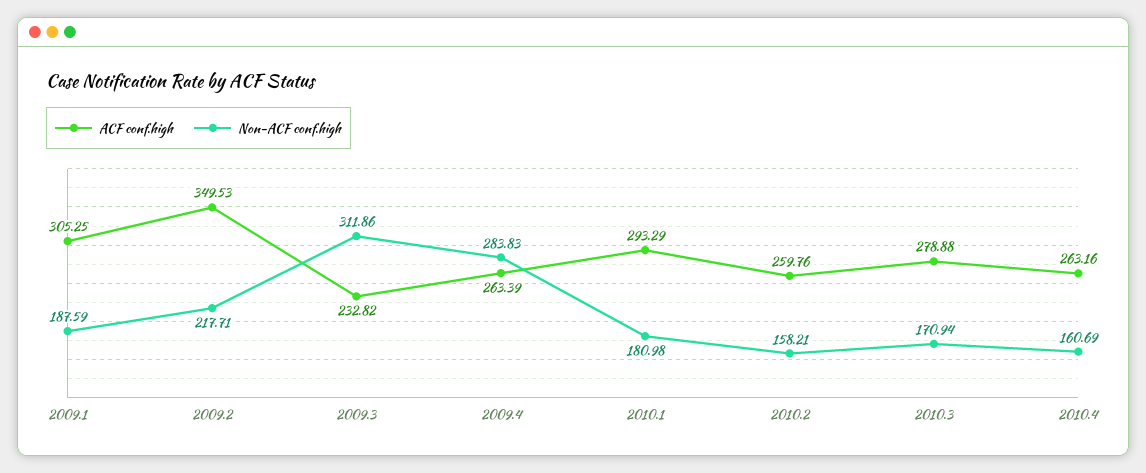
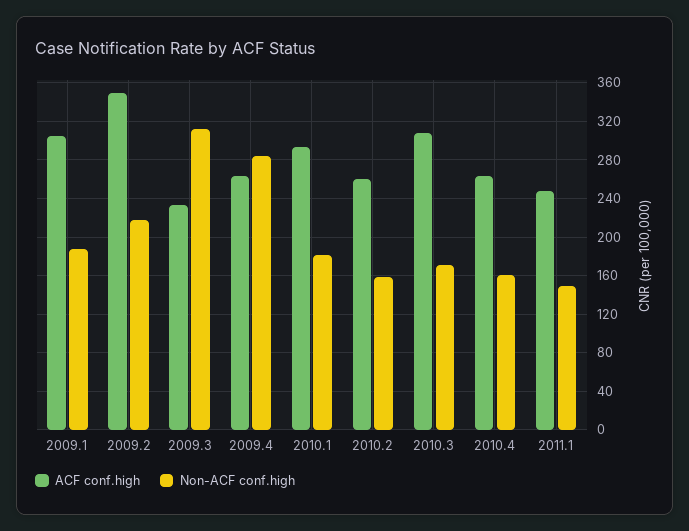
ACF conf.high, 2010.3: 278.88 -> 310
ACF conf.high, 2011.1: none -> 250
Non-ACF conf.high, 2011.1: none -> 150

